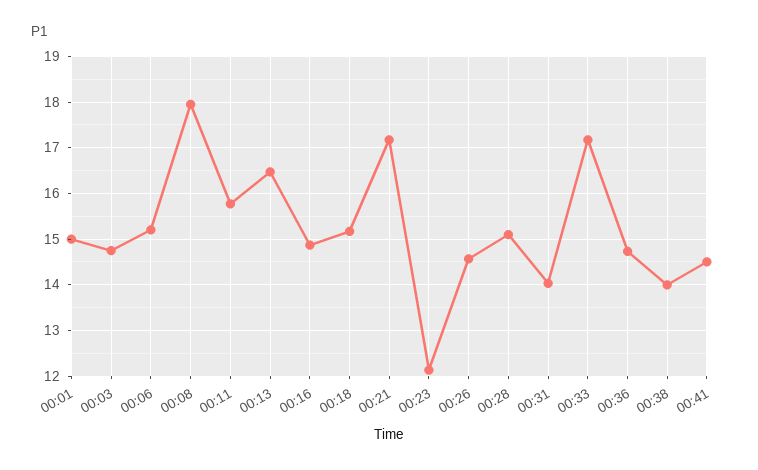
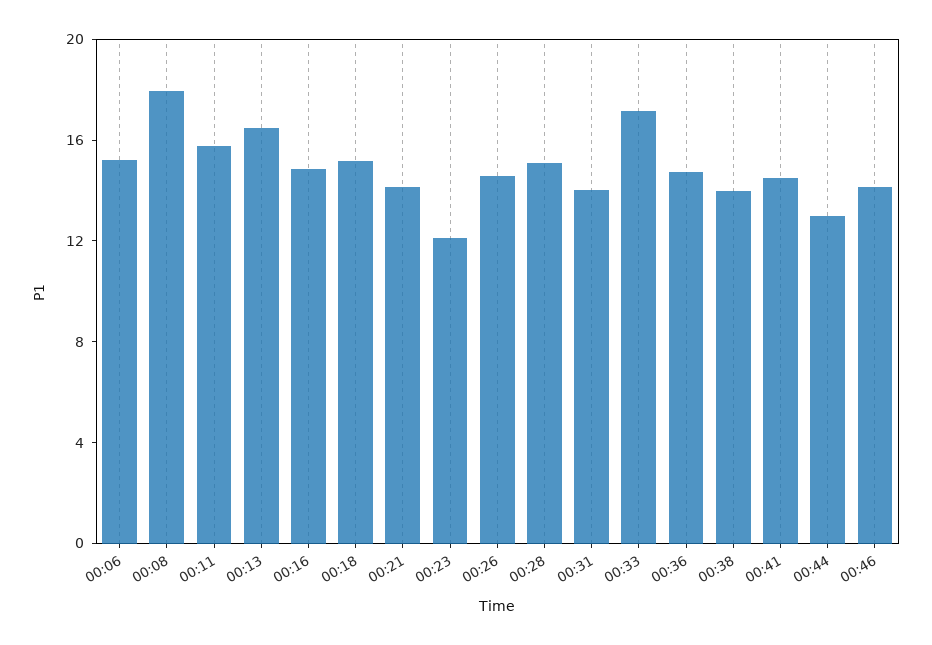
00:01: 15 -> none
00:03: 14.8 -> none
00:21: 17.2 -> 14
00:44: none -> 13
00:46: none -> 14

